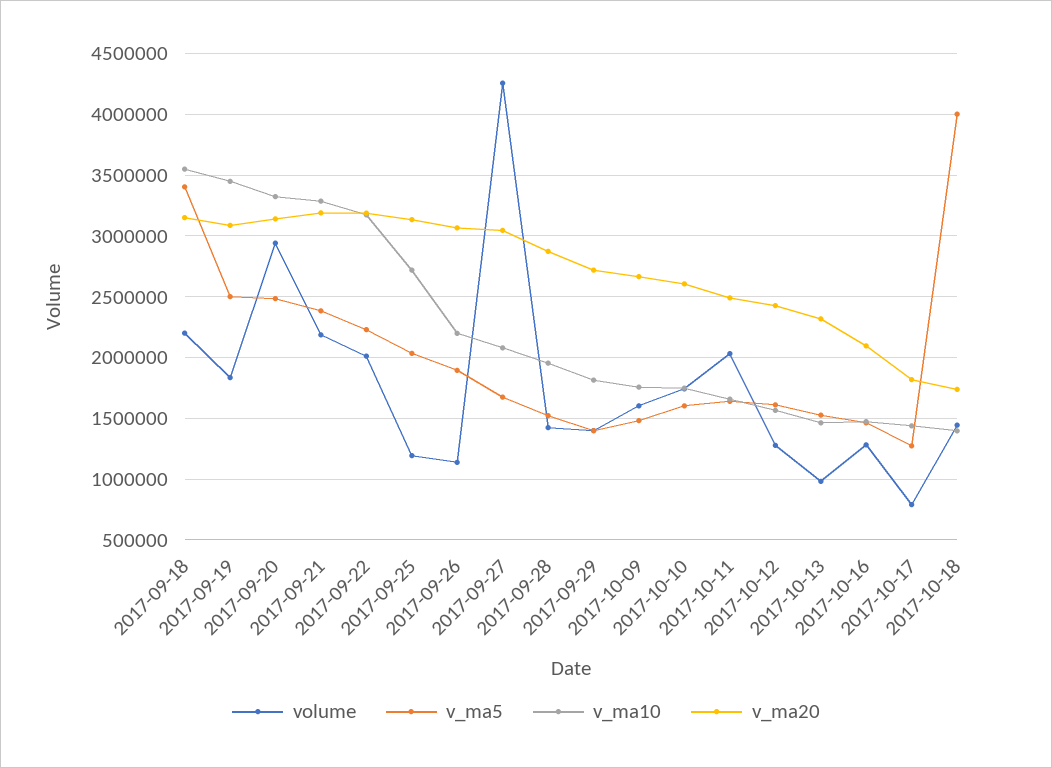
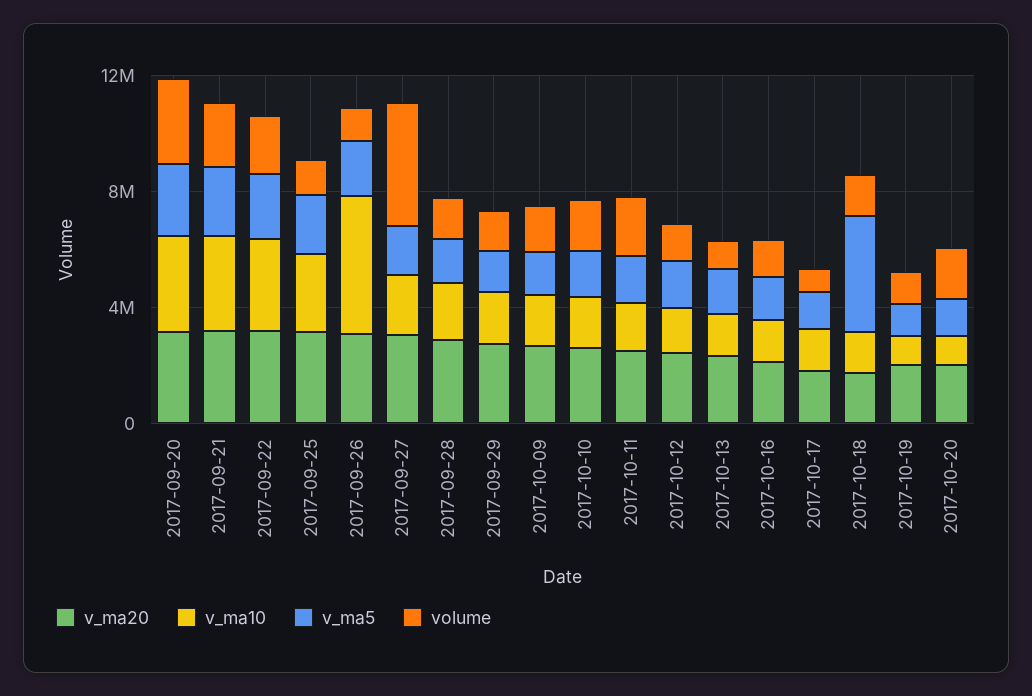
volume, 2017-09-18: 2200000 -> none
v_ma5, 2017-09-18: 3400000 -> none
v_ma10, 2017-09-18: 3550000 -> none
v_ma20, 2017-09-18: 3150000 -> none
volume, 2017-09-19: 1850000 -> none
v_ma5, 2017-09-19: 2500000 -> none
v_ma10, 2017-09-19: 3450000 -> none
v_ma20, 2017-09-19: 3100000 -> none
v_ma10, 2017-09-26: 2200000 -> 5000000
v_ma20, 2017-10-19: none -> 2000000
v_ma10, 2017-10-19: none -> 1000000
v_ma5, 2017-10-19: none -> 1000000
volume, 2017-10-19: none -> 1000000
v_ma20, 2017-10-20: none -> 2000000
v_ma10, 2017-10-20: none -> 1000000
v_ma5, 2017-10-20: none -> 1000000
volume, 2017-10-20: none -> 2000000

